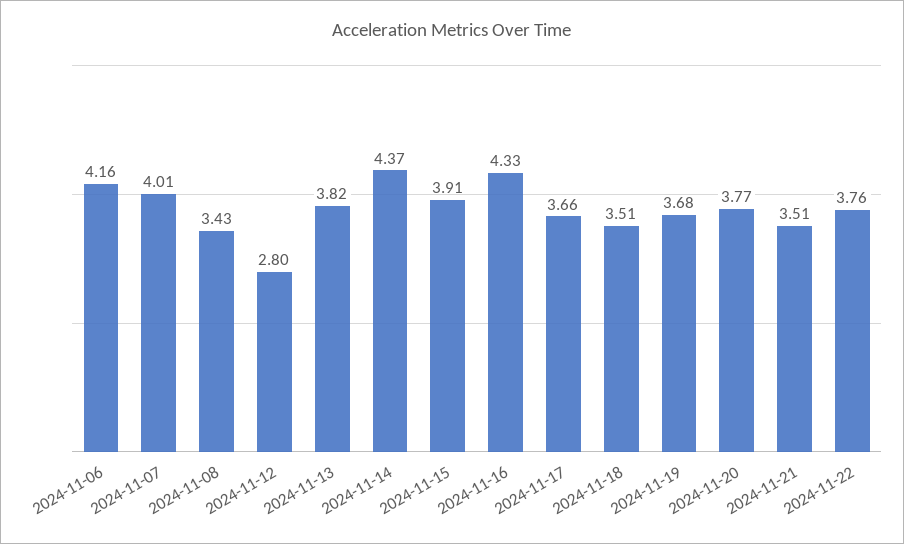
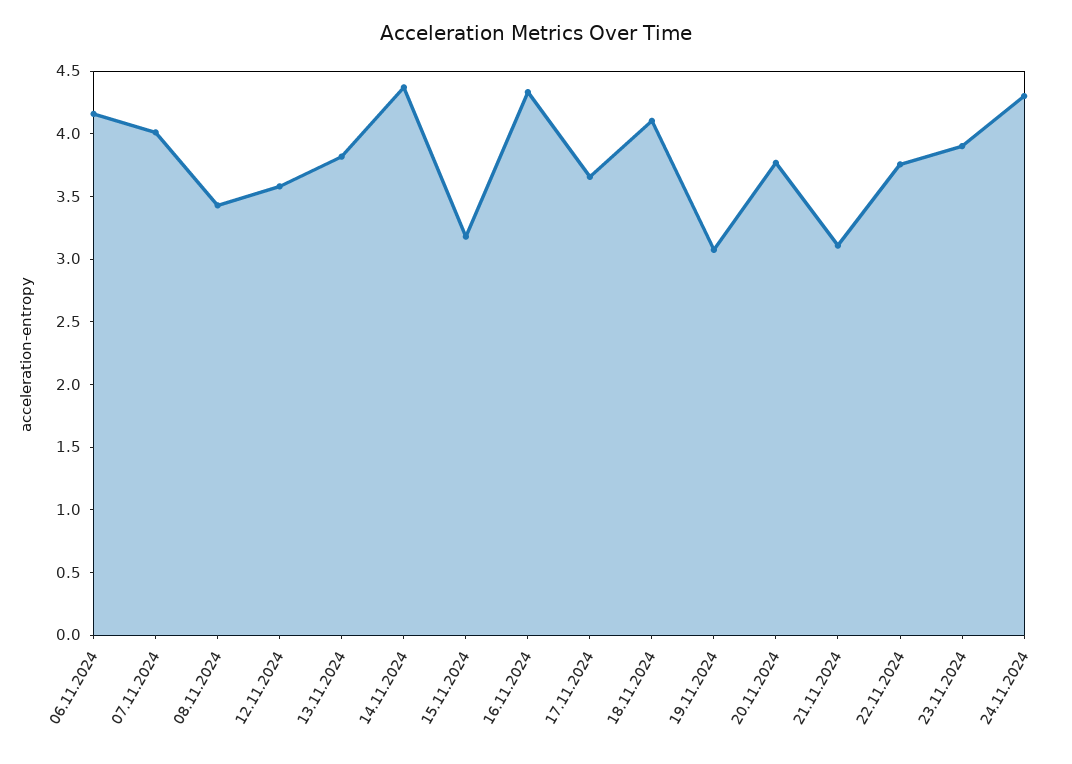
2024-11-12: 2.8 -> 3.6
2024-11-15: 3.91 -> 3.2
2024-11-18: 3.51 -> 4.1
2024-11-19: 3.68 -> 3.1
2024-11-21: 3.51 -> 3.1
23.11.2024: none -> 3.9
24.11.2024: none -> 4.3

